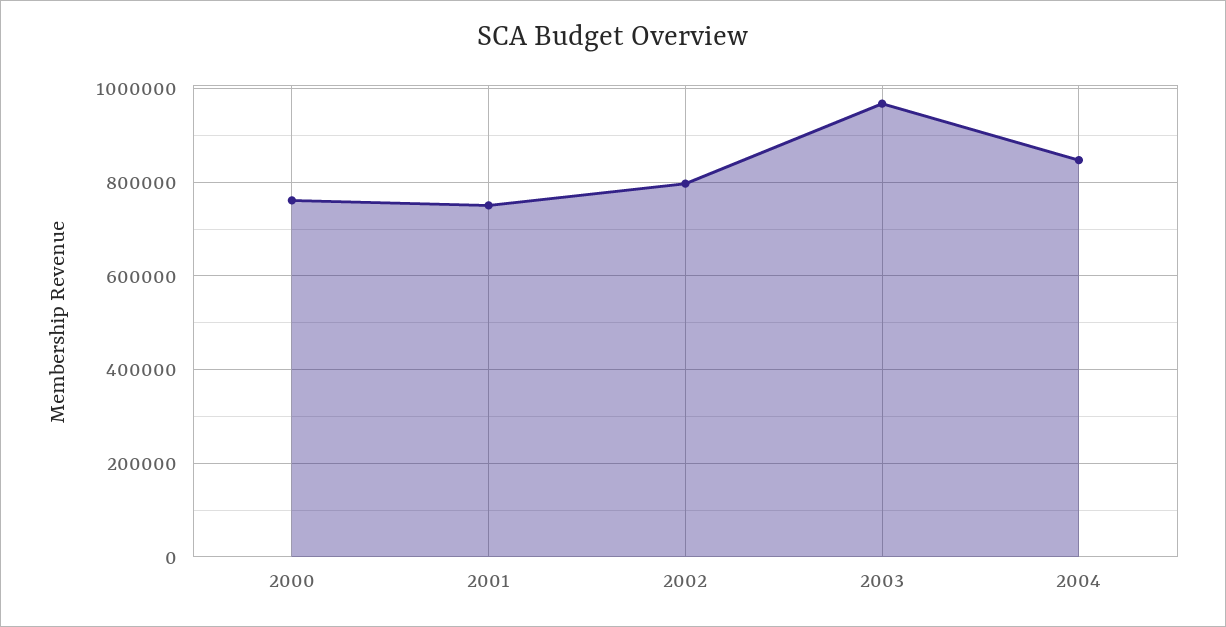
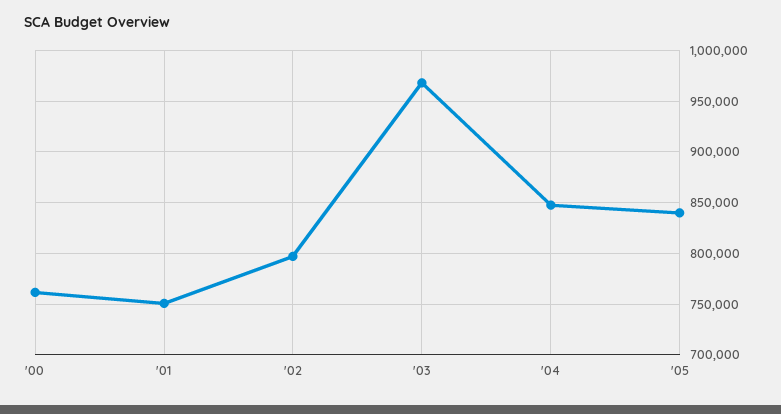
'05: none -> 840000

